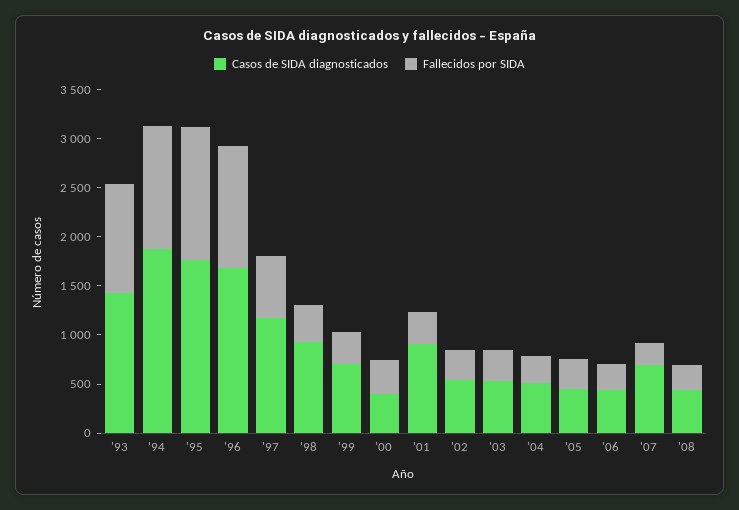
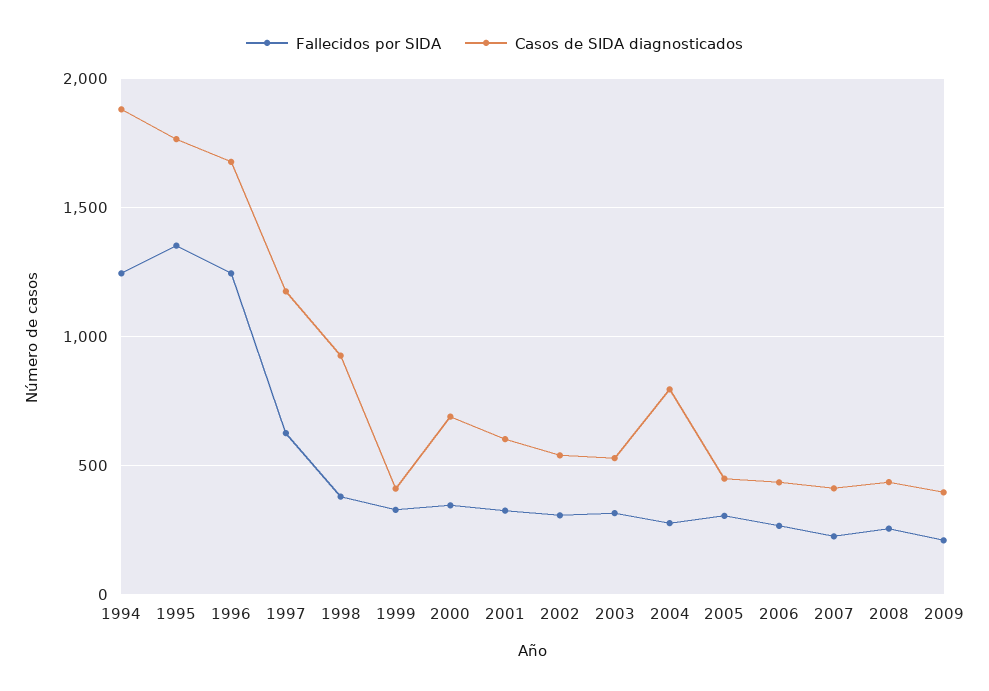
Casos de SIDA diagnosticados, '93: 1400 -> none
Fallecidos por SIDA, '93: 1100 -> none
Casos de SIDA diagnosticados, '99: 700 -> 400
Casos de SIDA diagnosticados, '00: 400 -> 700
Casos de SIDA diagnosticados, '01: 900 -> 600
Casos de SIDA diagnosticados, '04: 500 -> 800
Casos de SIDA diagnosticados, '07: 700 -> 400
Fallecidos por SIDA, 2009: none -> 200
Casos de SIDA diagnosticados, 2009: none -> 400

